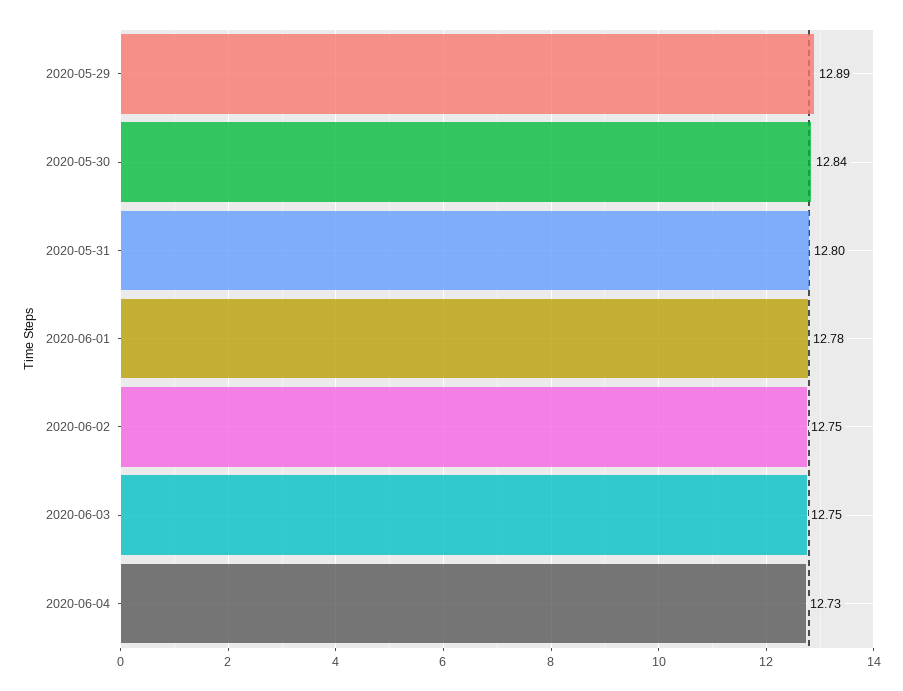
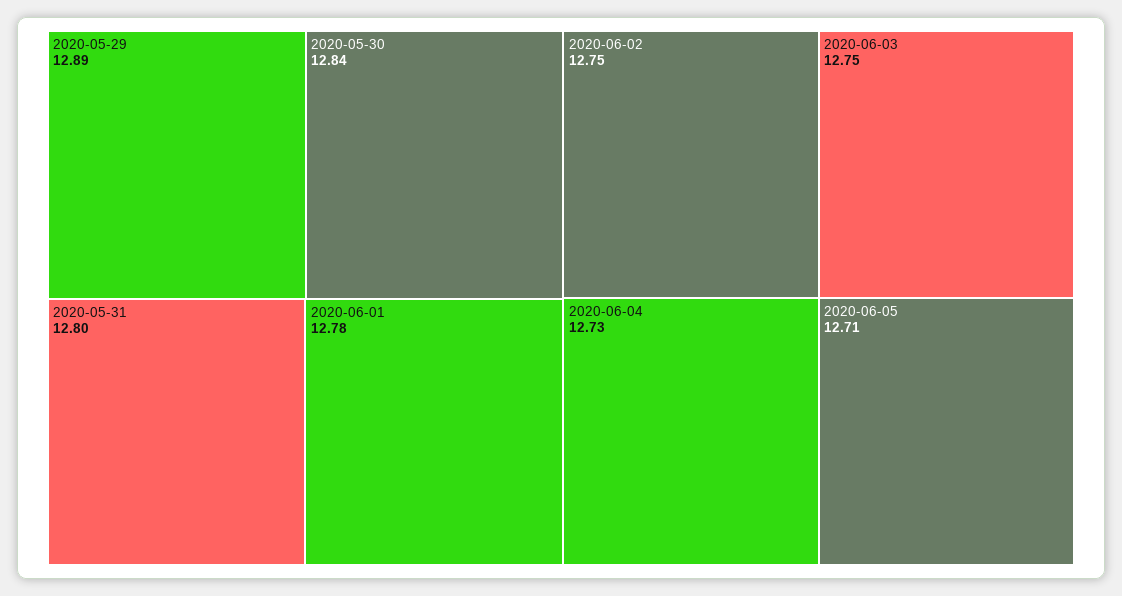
2020-06-05: none -> 12.71

